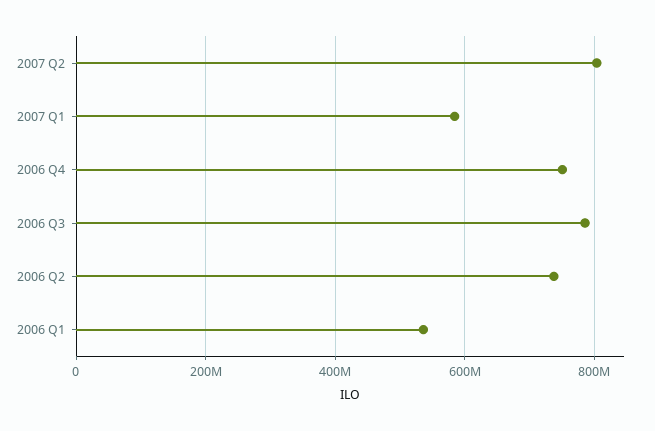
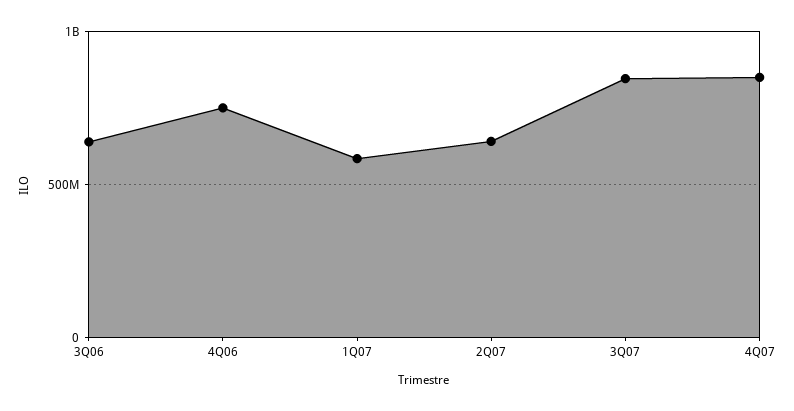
2007 Q2: 800000000 -> 650000000
2006 Q3: 780000000 -> 650000000
2006 Q2: 740000000 -> none
2006 Q1: 540000000 -> none
3Q07: none -> 850000000
4Q07: none -> 850000000

